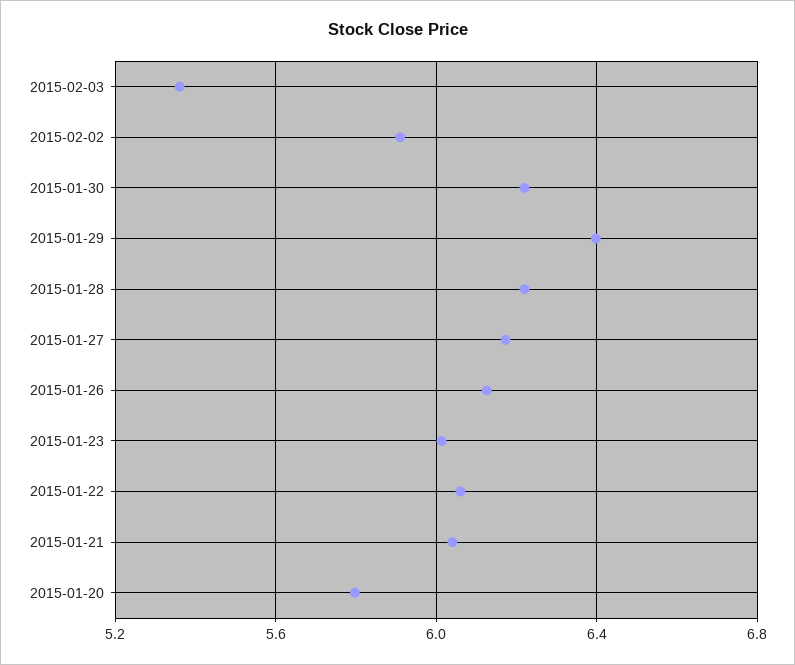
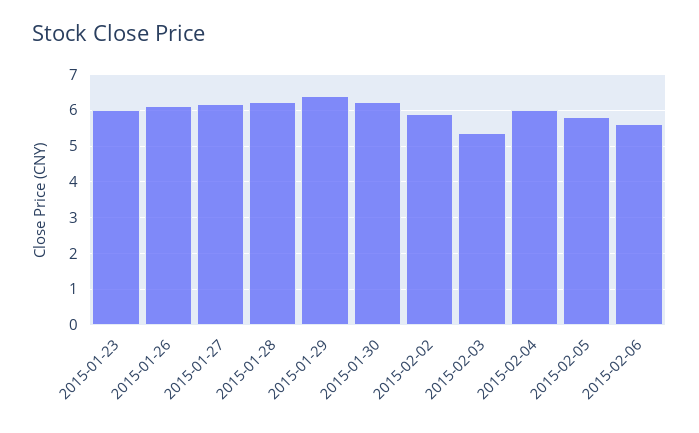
2015-01-22: 6.05 -> none
2015-01-21: 6.05 -> none
2015-01-20: 5.8 -> none
2015-02-04: none -> 6
2015-02-05: none -> 5.8
2015-02-06: none -> 5.6

